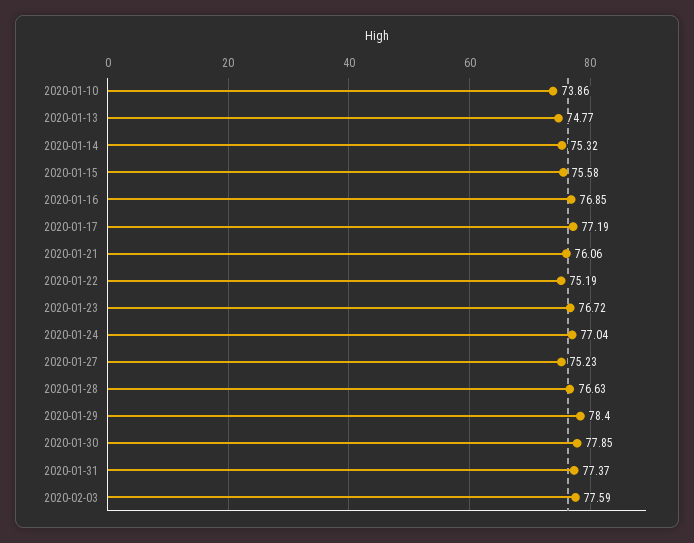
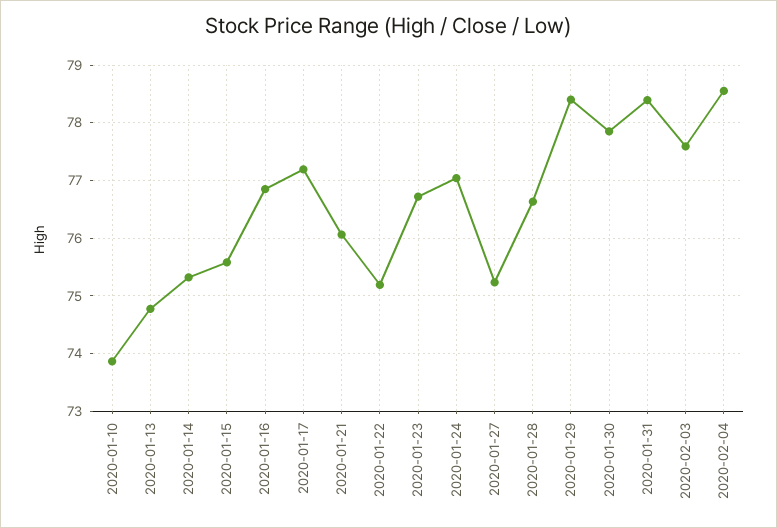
2020-01-31: 77.37 -> 78.4
2020-02-04: none -> 78.6

